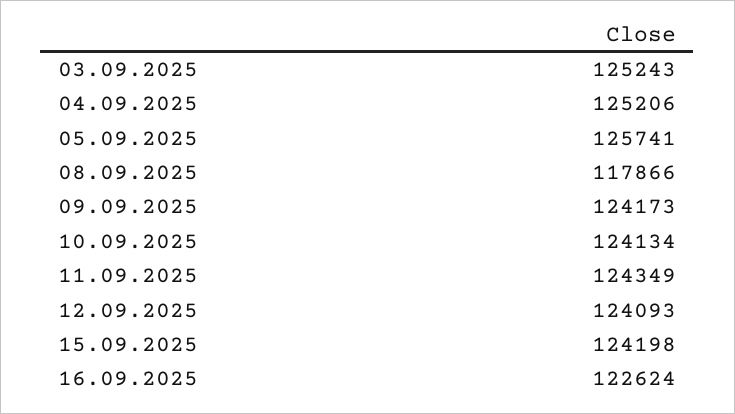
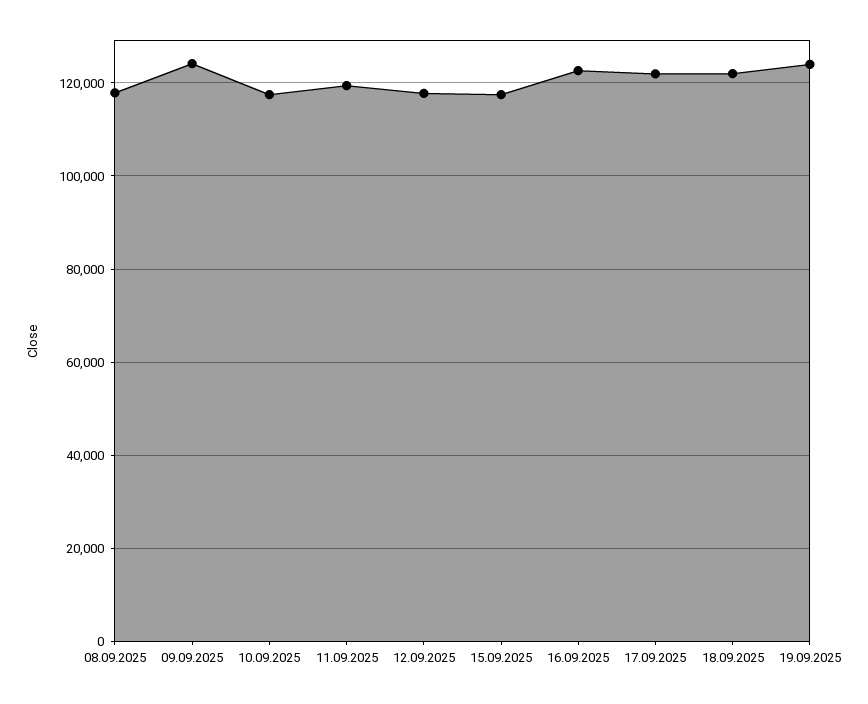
03.09.2025: 125243 -> none
04.09.2025: 125206 -> none
05.09.2025: 125741 -> none
10.09.2025: 124134 -> 118000
11.09.2025: 124349 -> 120000
12.09.2025: 124093 -> 118000
15.09.2025: 124198 -> 118000
17.09.2025: none -> 122000
18.09.2025: none -> 122000
19.09.2025: none -> 124000

